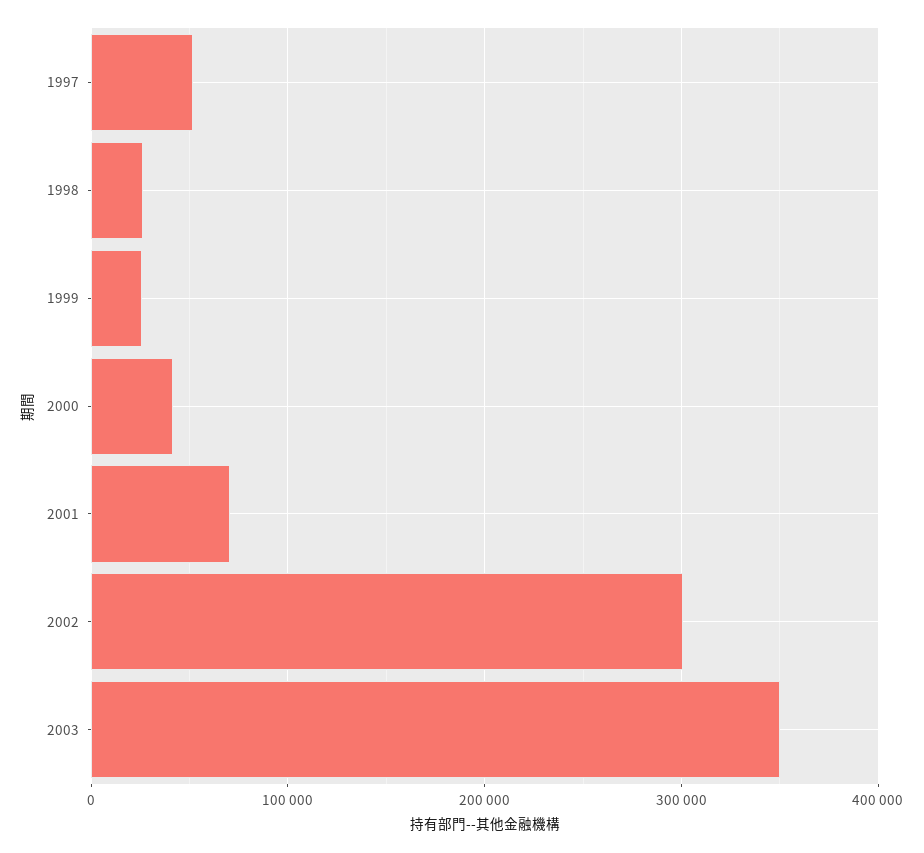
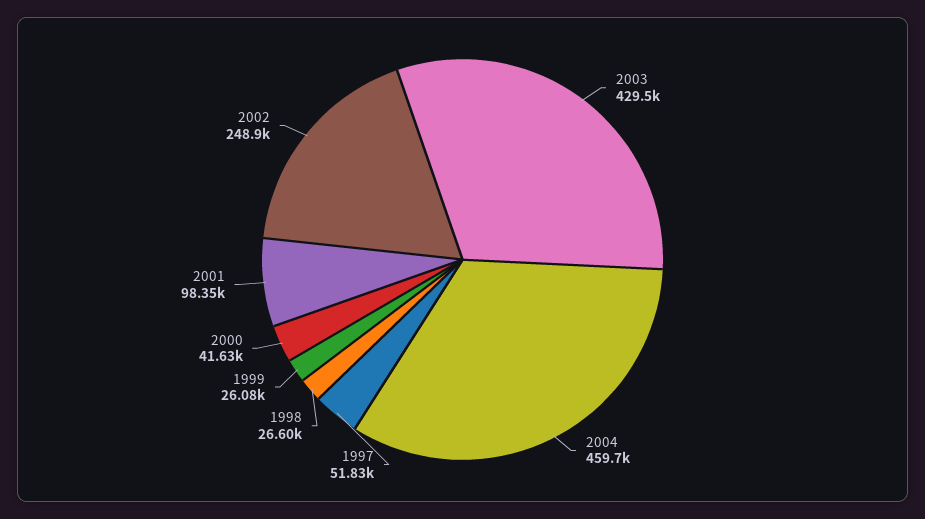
2001: 70000 -> 98350
2002: 300000 -> 248900
2003: 350000 -> 429500
2004: none -> 459700

